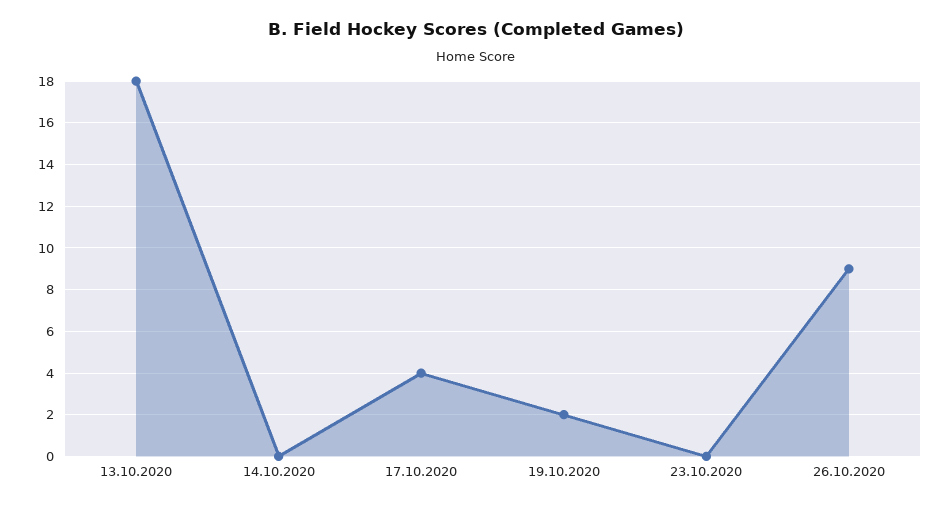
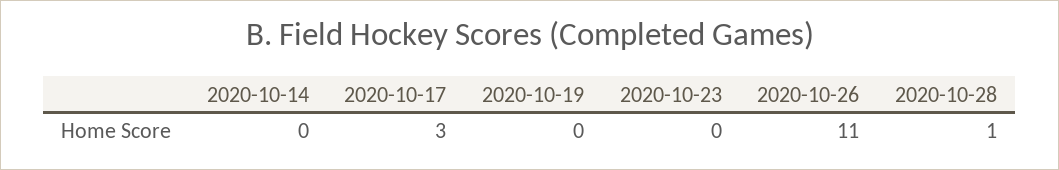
13.10.2020: 18 -> none
17.10.2020: 4 -> 3
19.10.2020: 2 -> 0
26.10.2020: 9 -> 11
2020-10-28: none -> 1

